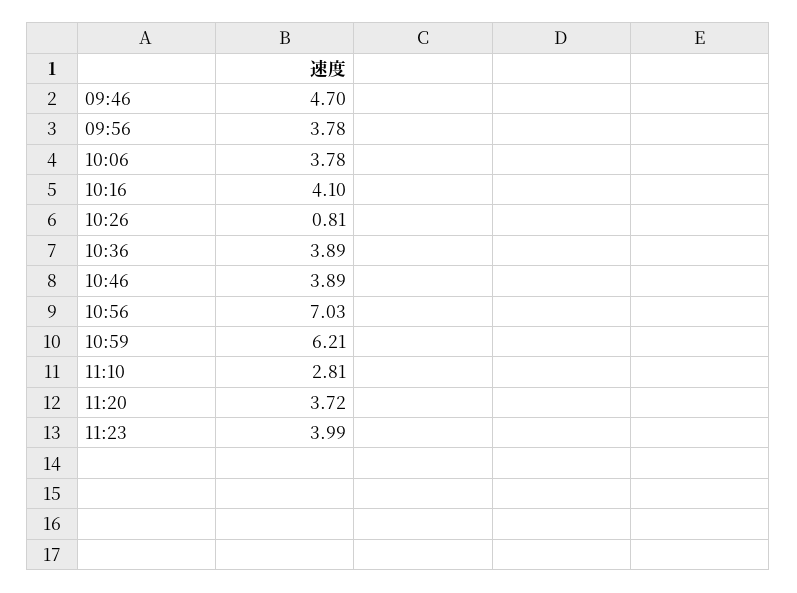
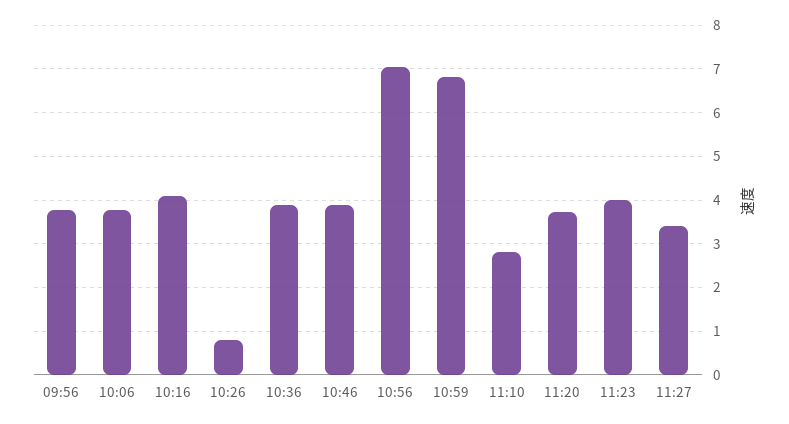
09:46: 4.7 -> none
10:59: 6.21 -> 6.8
11:27: none -> 3.4

